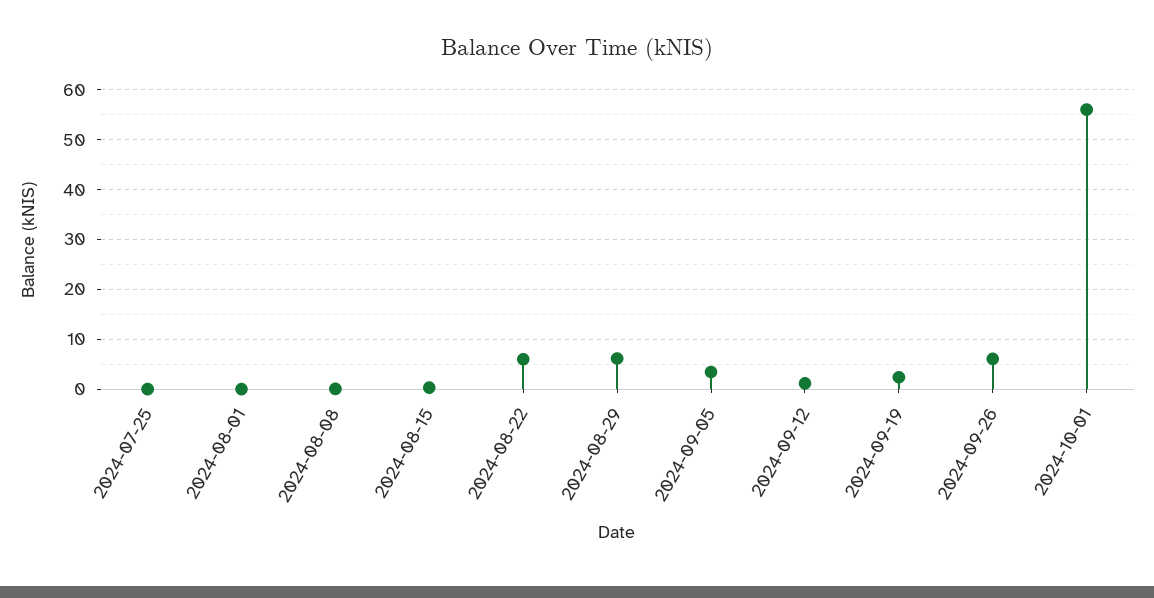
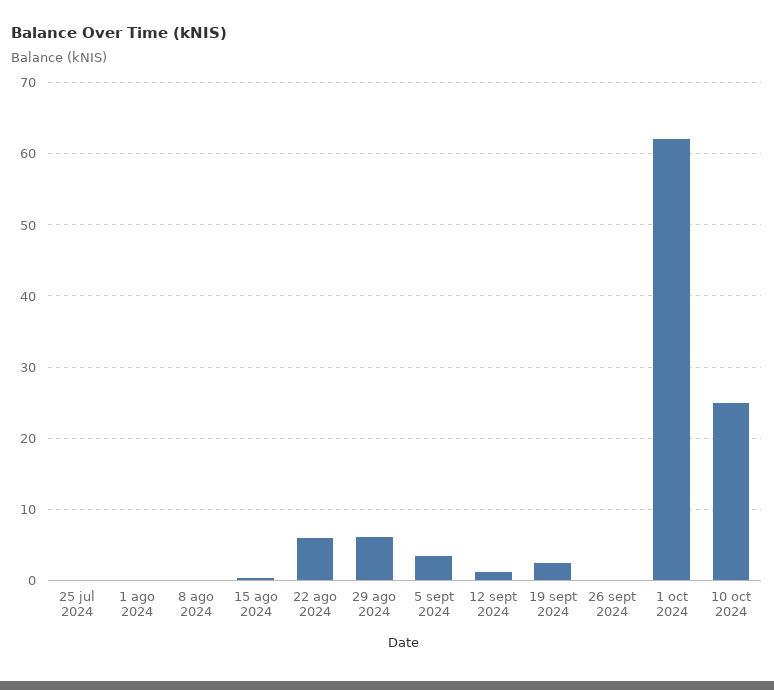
2024-09-26: 6 -> 0
2024-10-01: 56 -> 62
10 oct 2024: none -> 25

